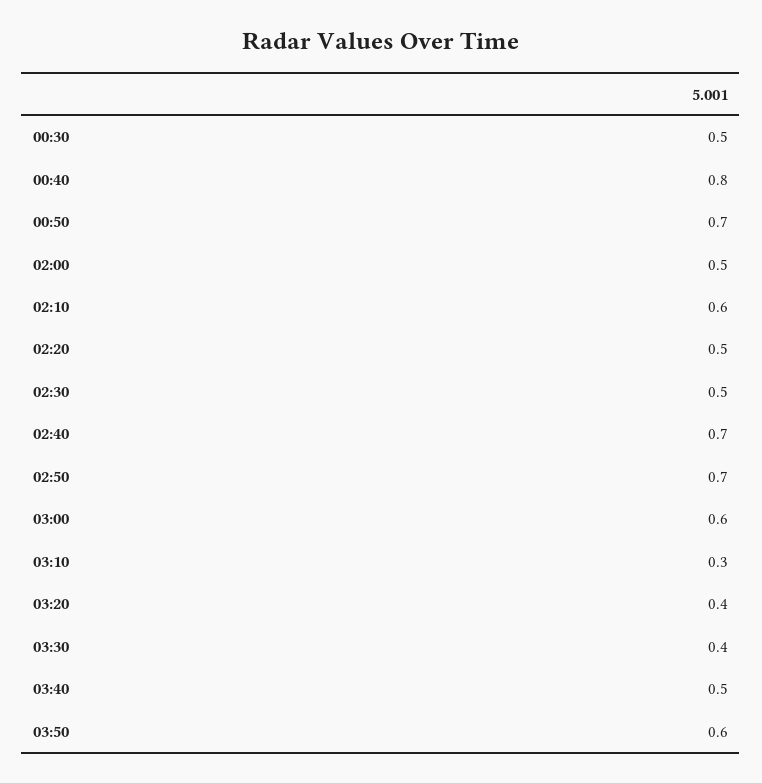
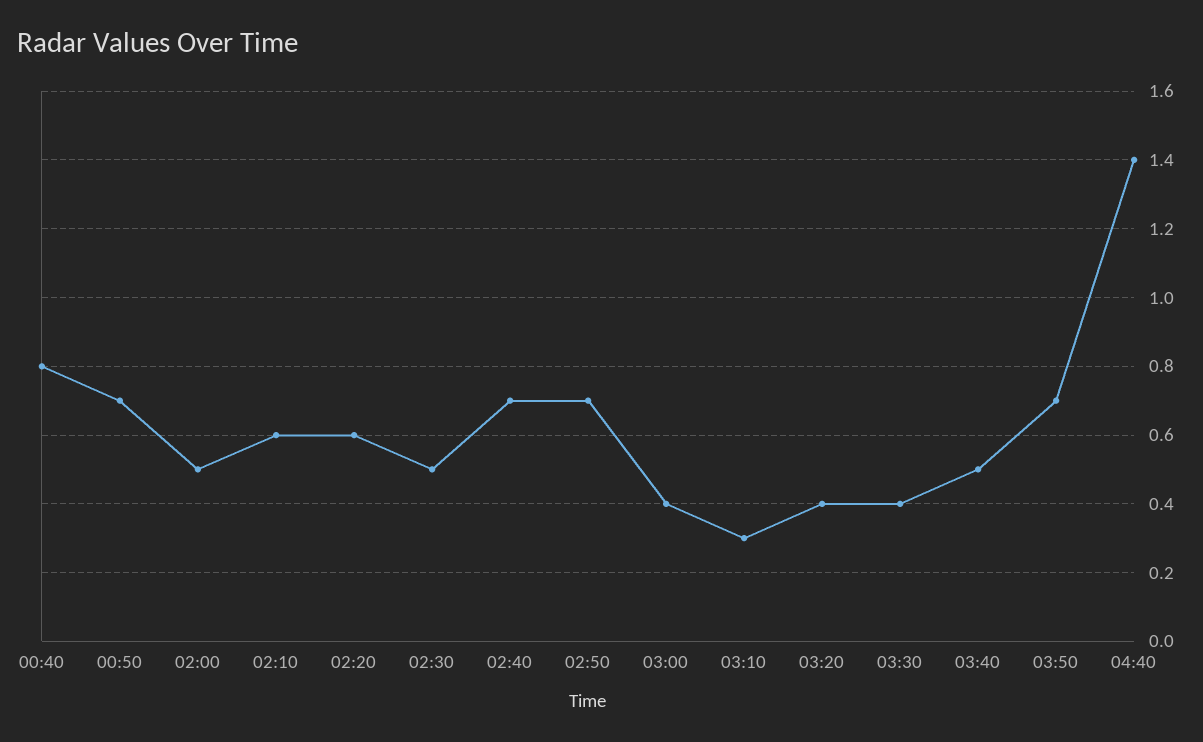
00:30: 0.5 -> none
02:20: 0.5 -> 0.6
03:00: 0.6 -> 0.4
03:50: 0.6 -> 0.7
04:40: none -> 1.4

